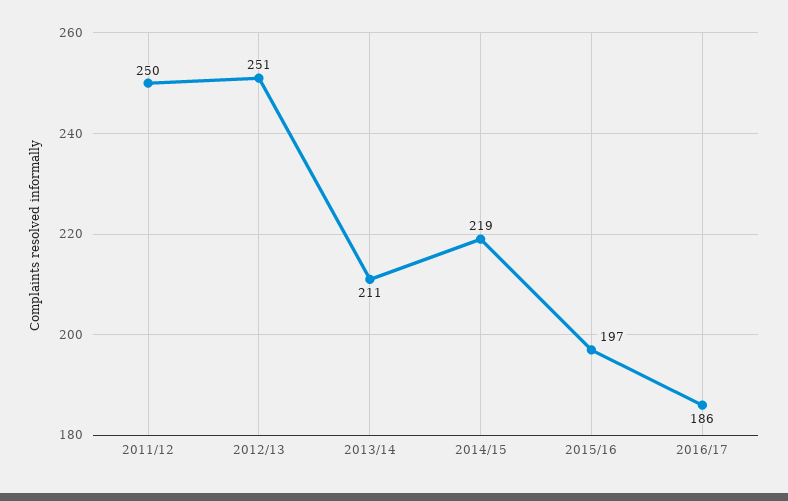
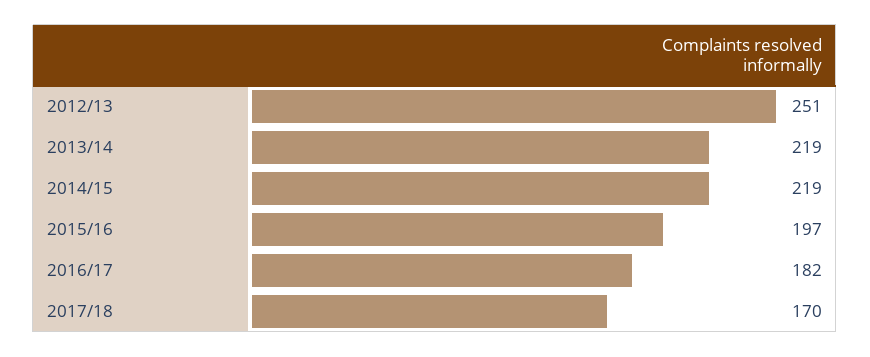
2011/12: 250 -> none
2013/14: 211 -> 219
2016/17: 186 -> 182
2017/18: none -> 170

